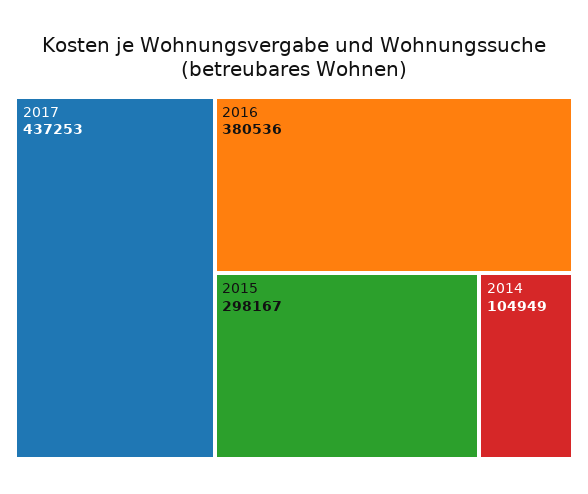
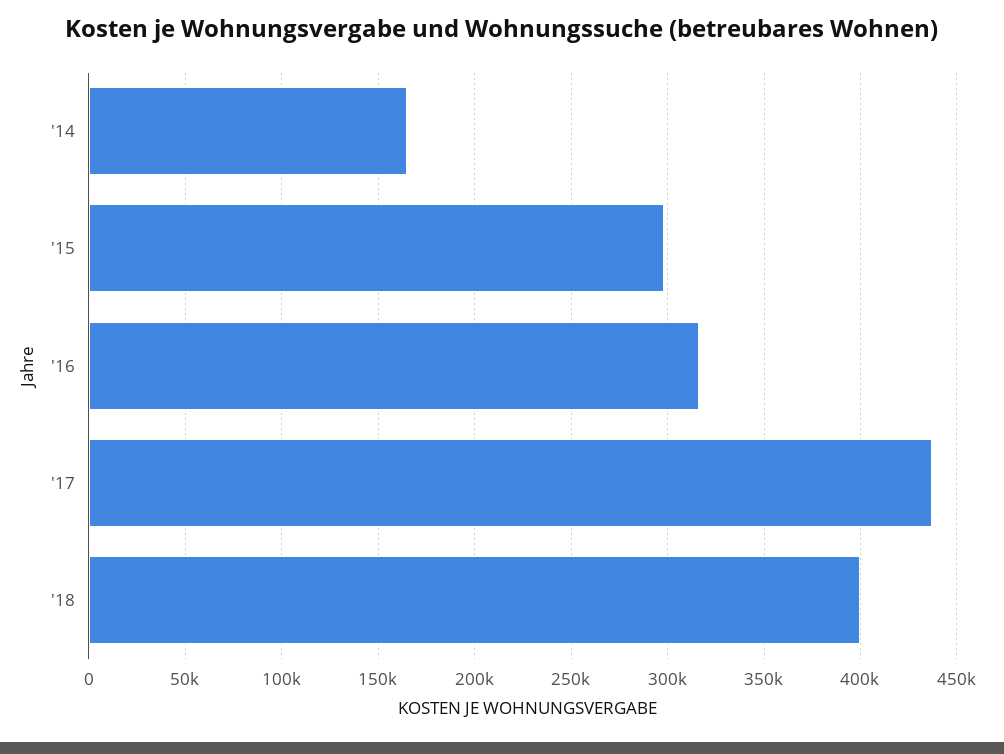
2016: 380536 -> 315000
2014: 104949 -> 165000
'18: none -> 400000

